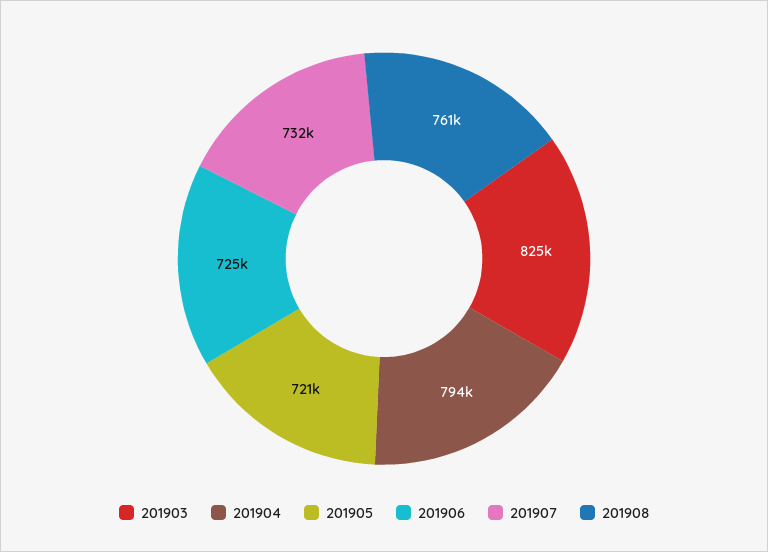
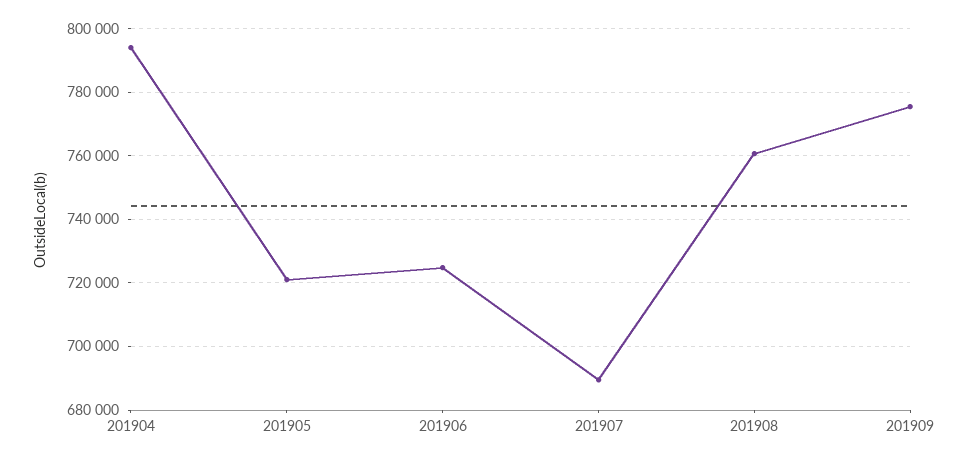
201903: 825000 -> none
201907: 732000 -> 690000
201909: none -> 776000

